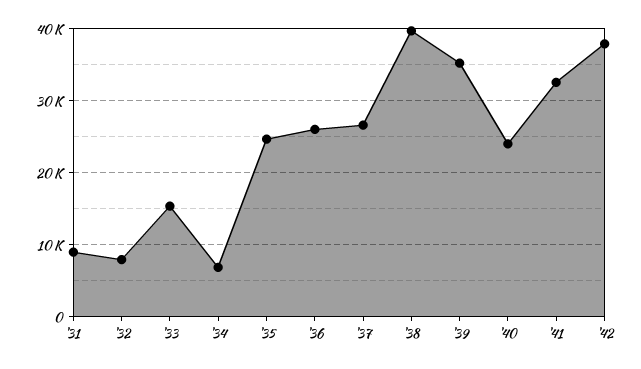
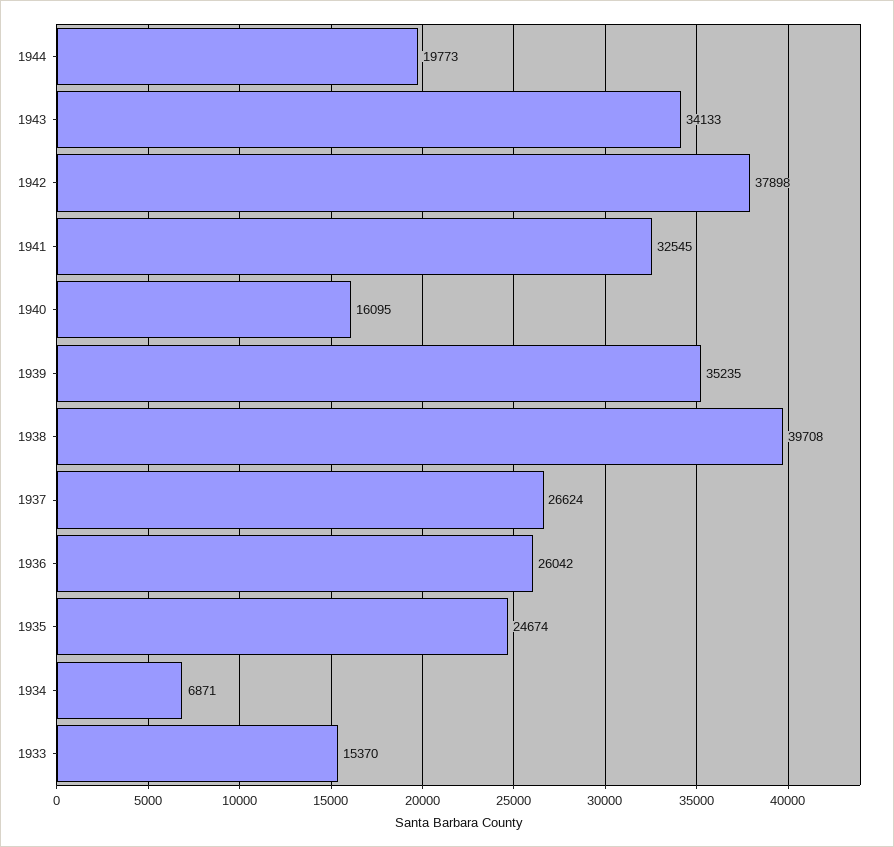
'31: 9000 -> none
'32: 8000 -> none
'40: 24000 -> 16095
1944: none -> 19773
1943: none -> 34133

